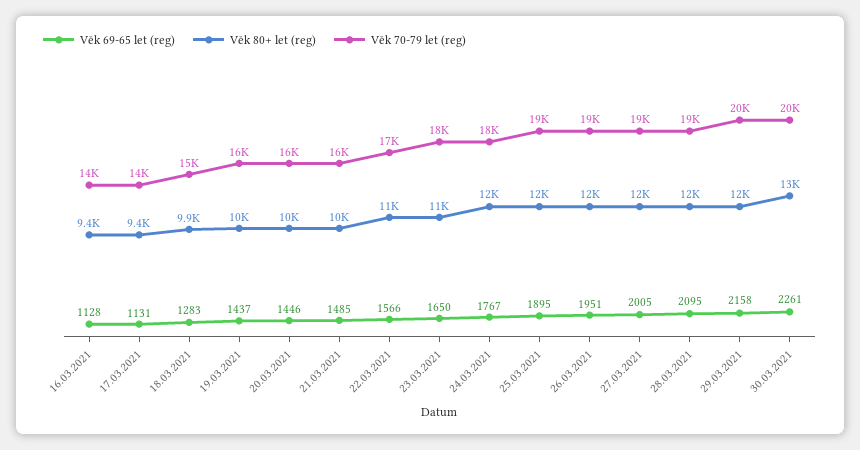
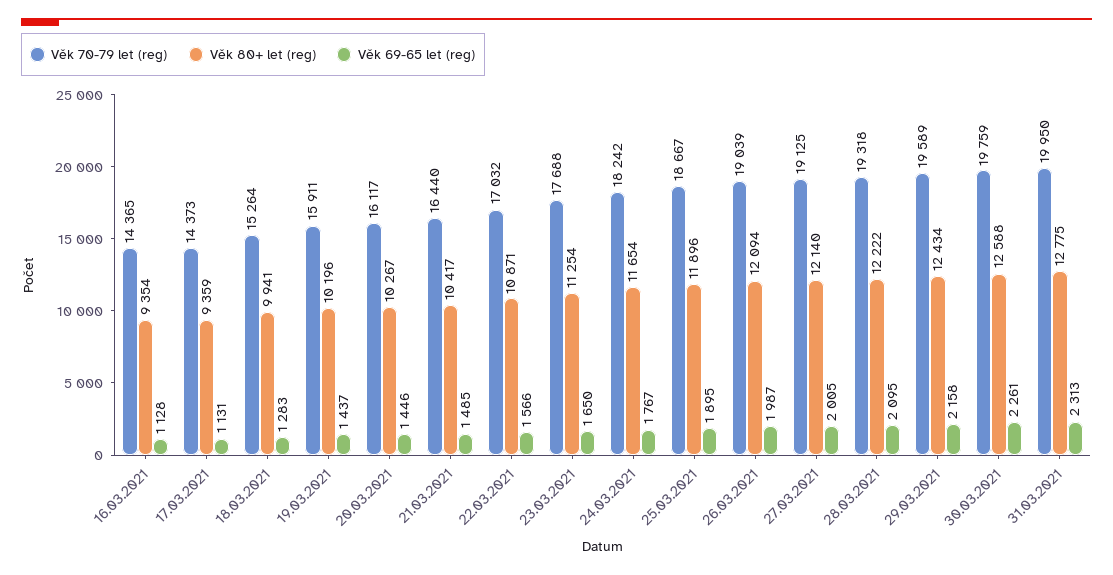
Věk 69-65 let (reg), 26.03.2021: 1951 -> 1987
Věk 70-79 let (reg), 31.03.2021: none -> 19950
Věk 80+ let (reg), 31.03.2021: none -> 12775
Věk 69-65 let (reg), 31.03.2021: none -> 2313

